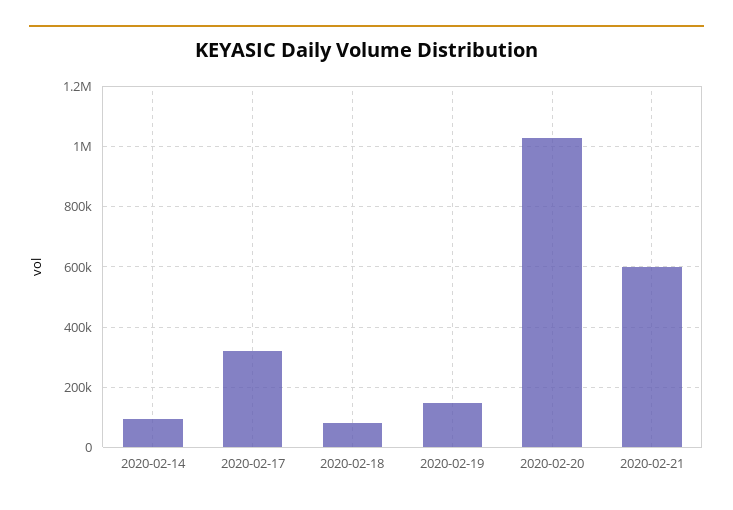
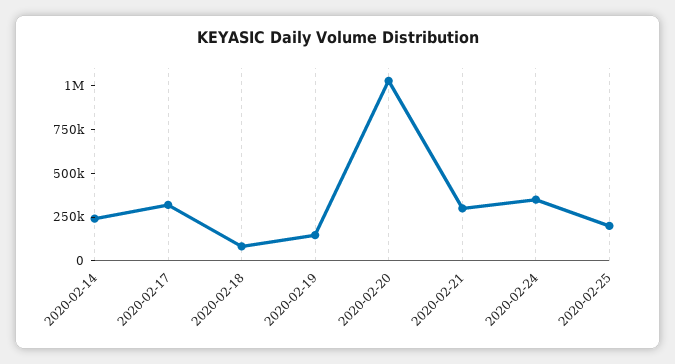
2020-02-14: 100000 -> 250000
2020-02-21: 600000 -> 300000
2020-02-24: none -> 350000
2020-02-25: none -> 200000

